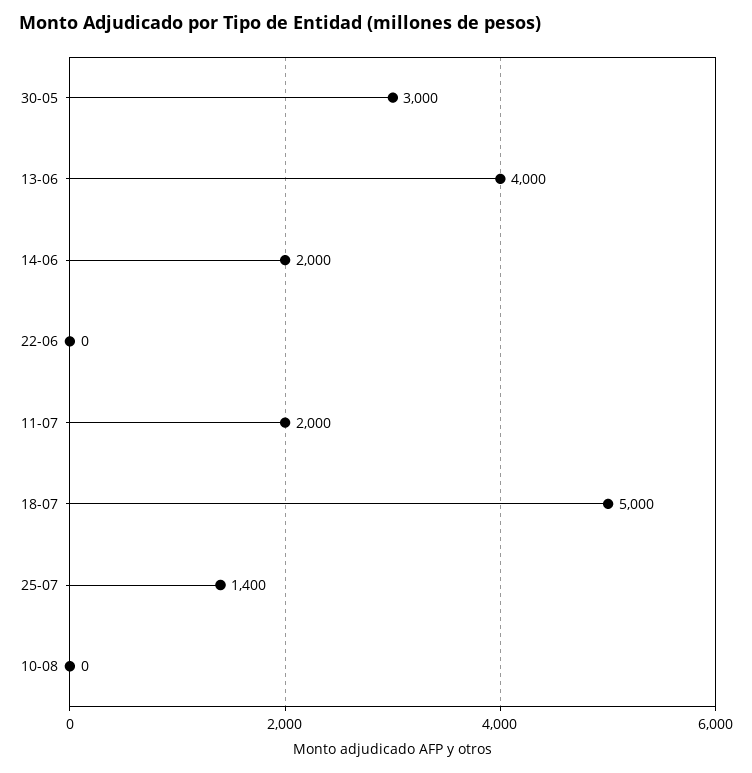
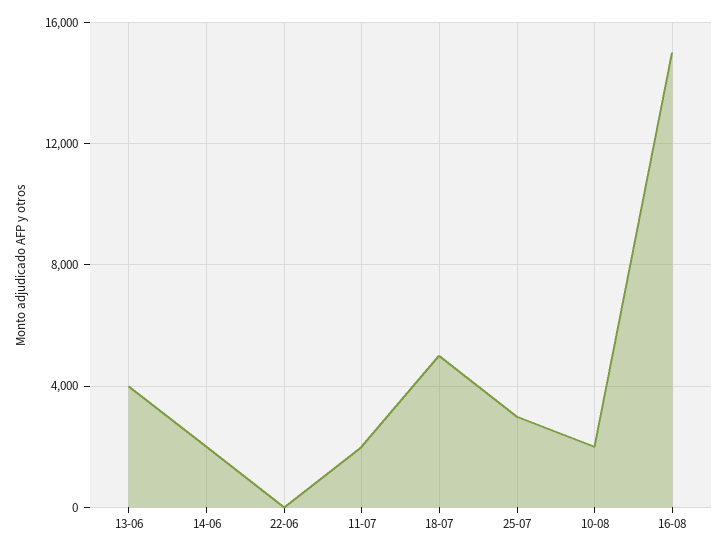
30-05: 3000 -> none
25-07: 1400 -> 3000
10-08: 0 -> 2000
16-08: none -> 15000

